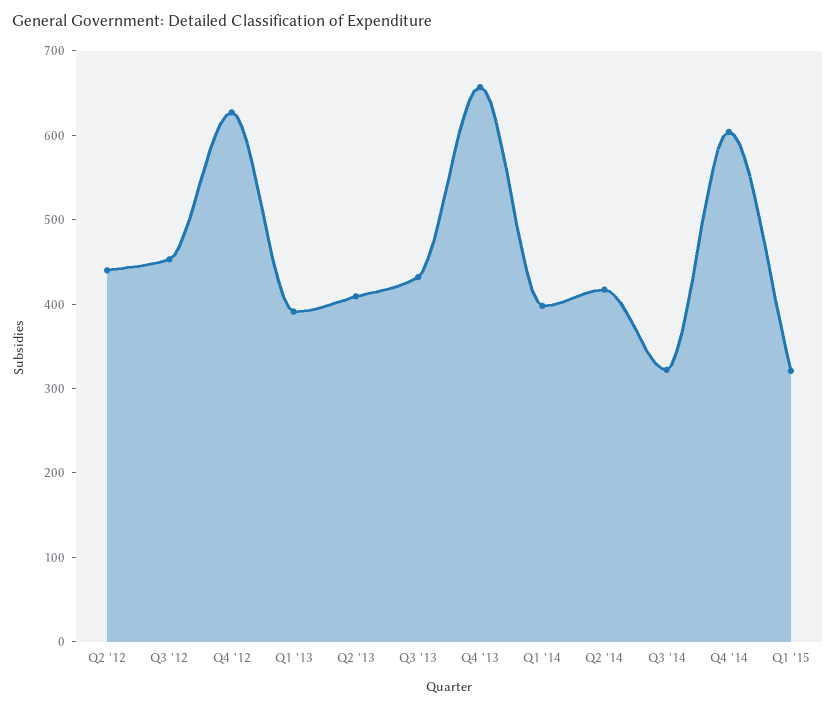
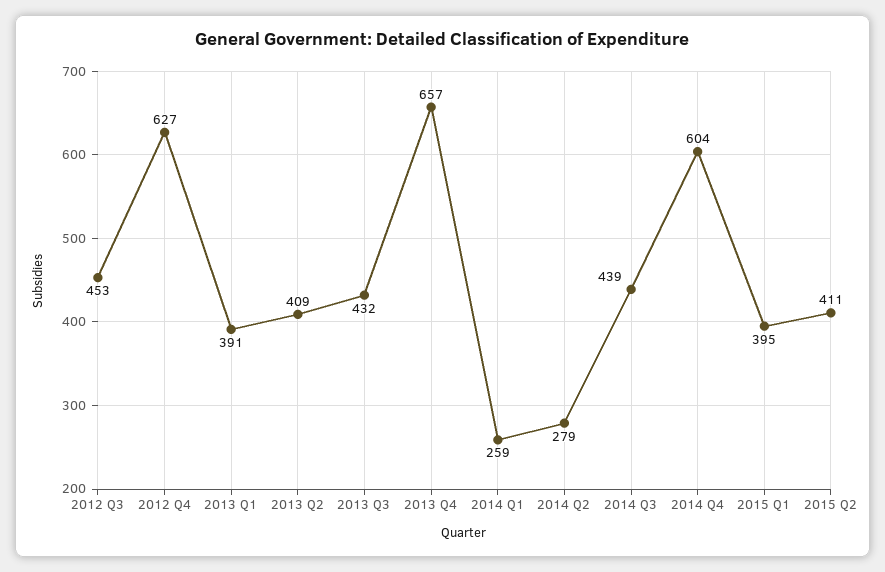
Q2 '12: 440 -> none
Q1 '14: 400 -> 259
Q2 '14: 420 -> 279
Q3 '14: 320 -> 439
Q1 '15: 320 -> 395
2015 Q2: none -> 411

